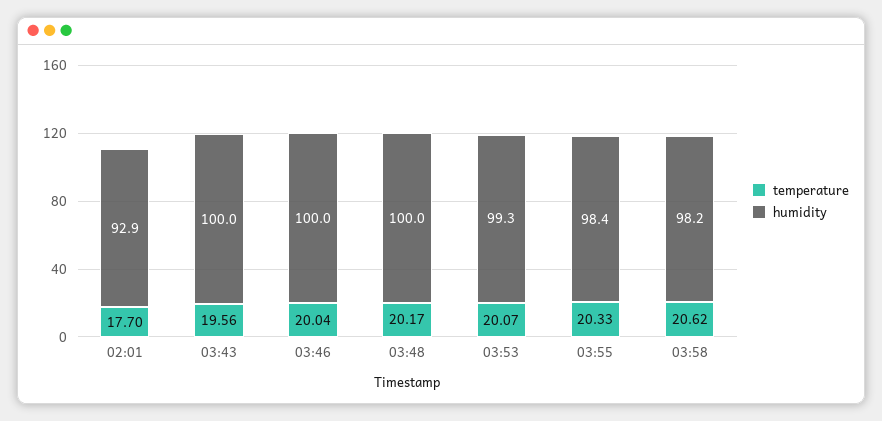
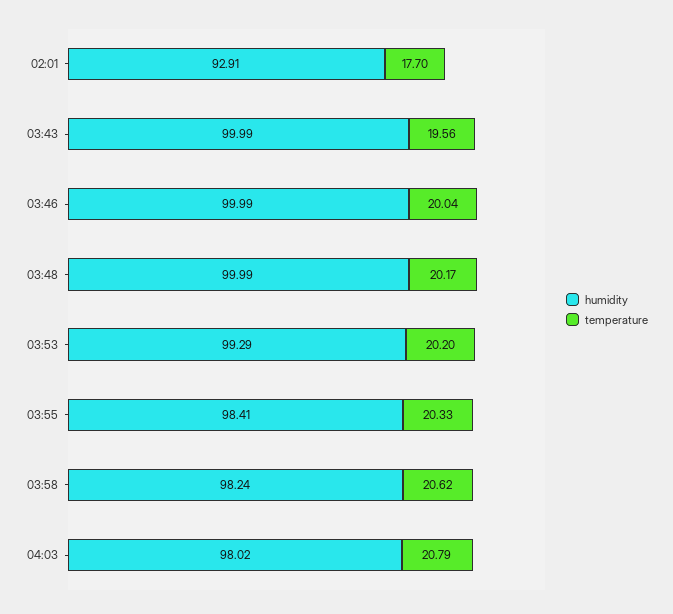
temperature, 03:53: 20.07 -> 20.2
humidity, 04:03: none -> 98.02
temperature, 04:03: none -> 20.79

